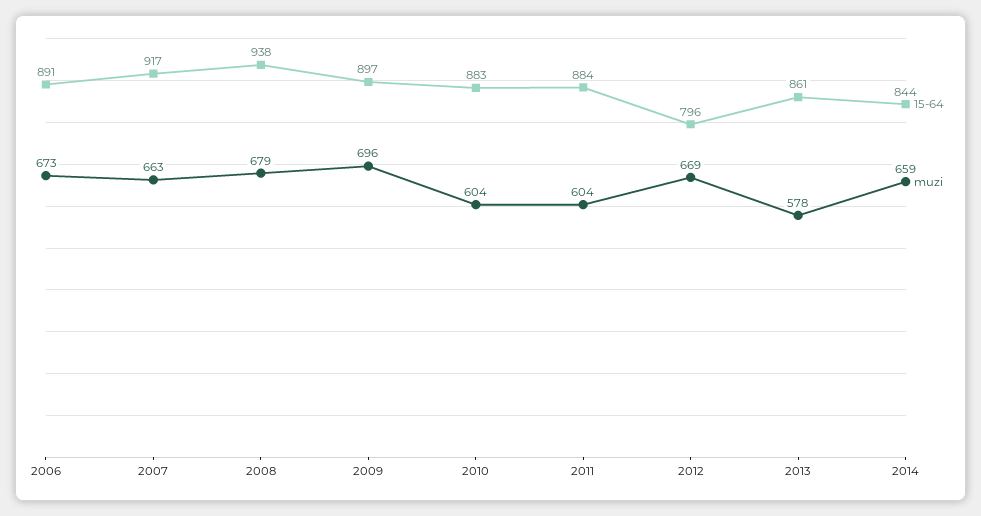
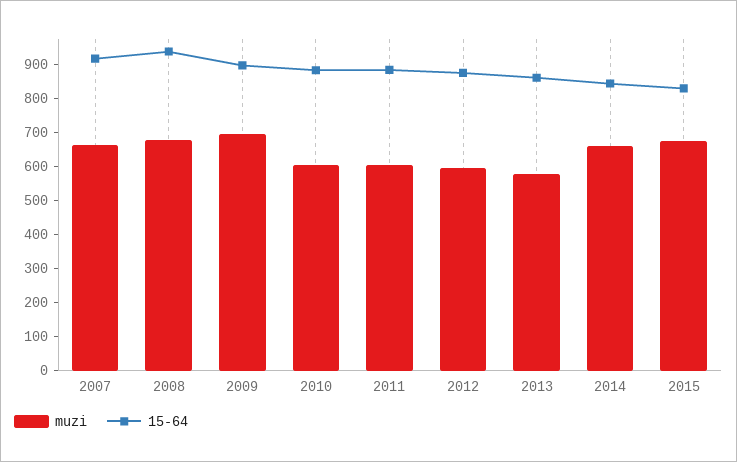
15-64, 2006: 891 -> none
muzi, 2006: 673 -> none
15-64, 2012: 796 -> 875
muzi, 2012: 669 -> 600
muzi, 2015: none -> 675
15-64, 2015: none -> 825

